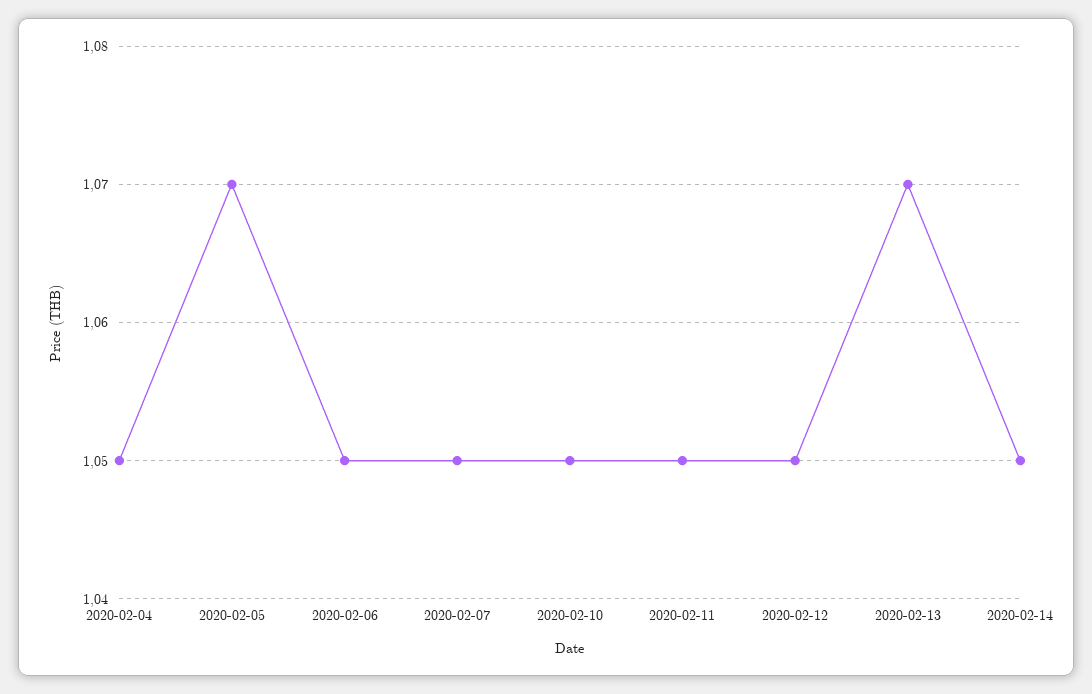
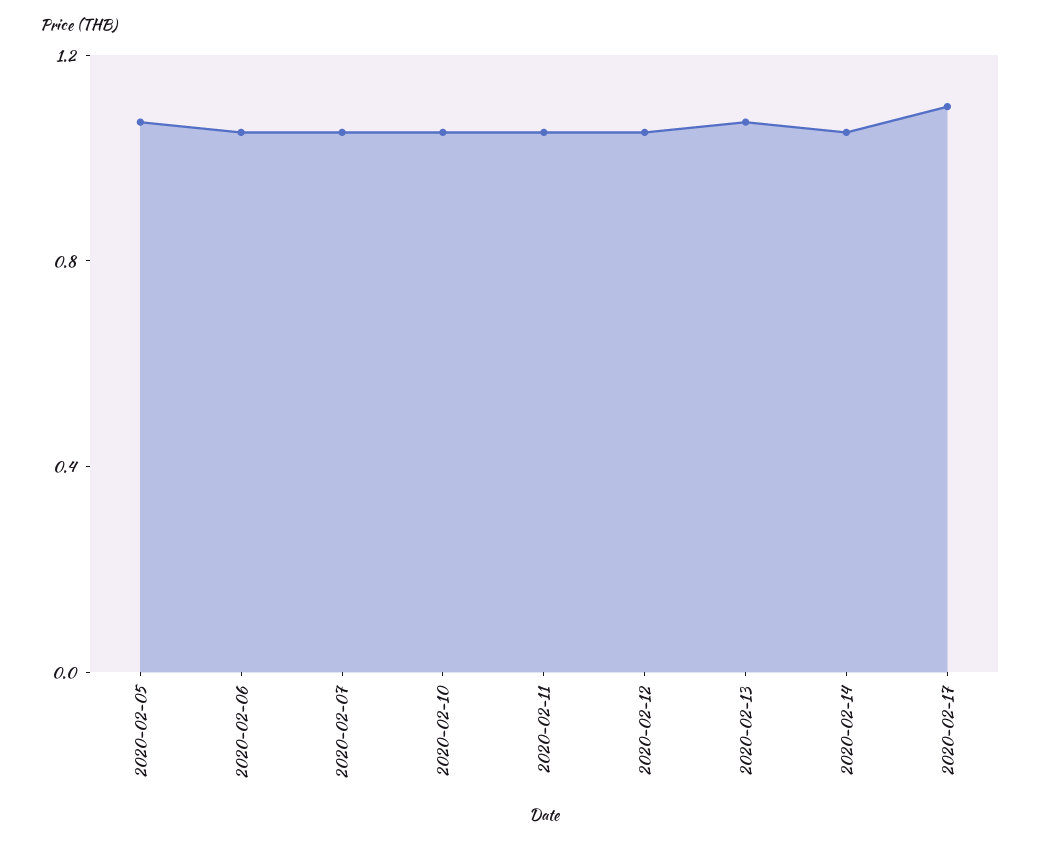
2020-02-04: 1.05 -> none
2020-02-17: none -> 1.1

